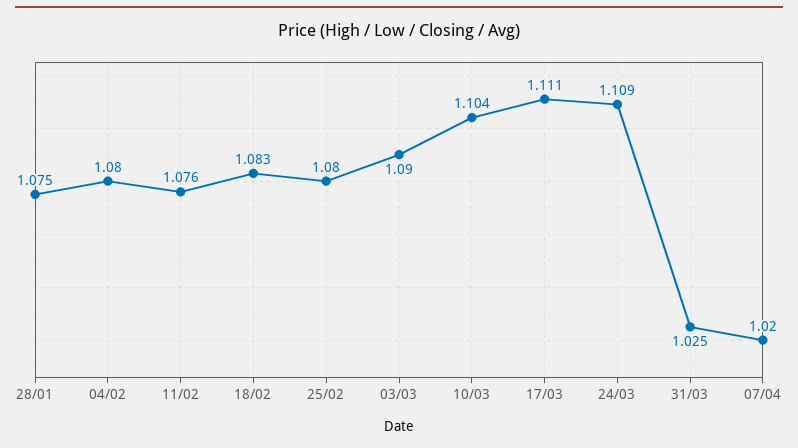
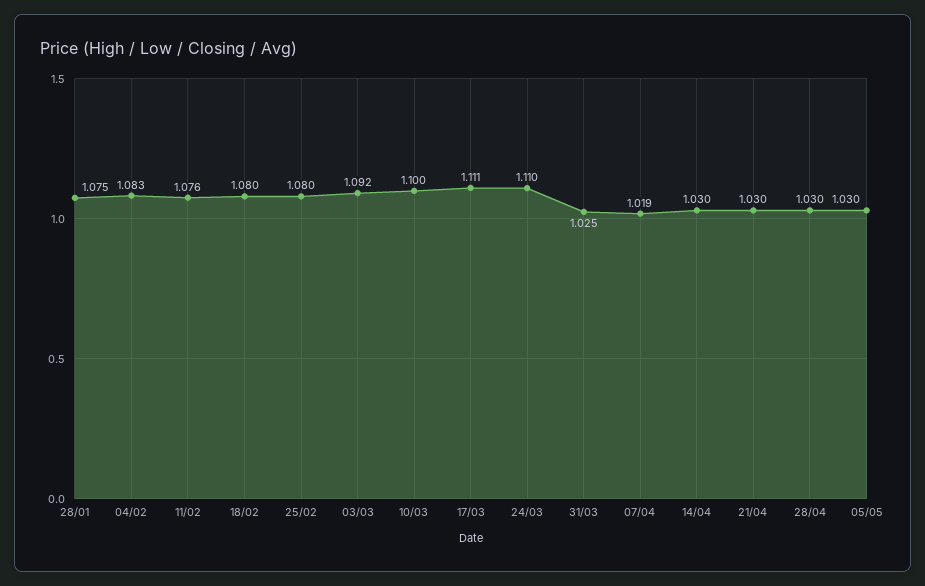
04/02: 1.08 -> 1.083
18/02: 1.083 -> 1.08
03/03: 1.09 -> 1.092
10/03: 1.104 -> 1.1
24/03: 1.109 -> 1.11
07/04: 1.02 -> 1.019
14/04: none -> 1.03
21/04: none -> 1.03
28/04: none -> 1.03
05/05: none -> 1.03

